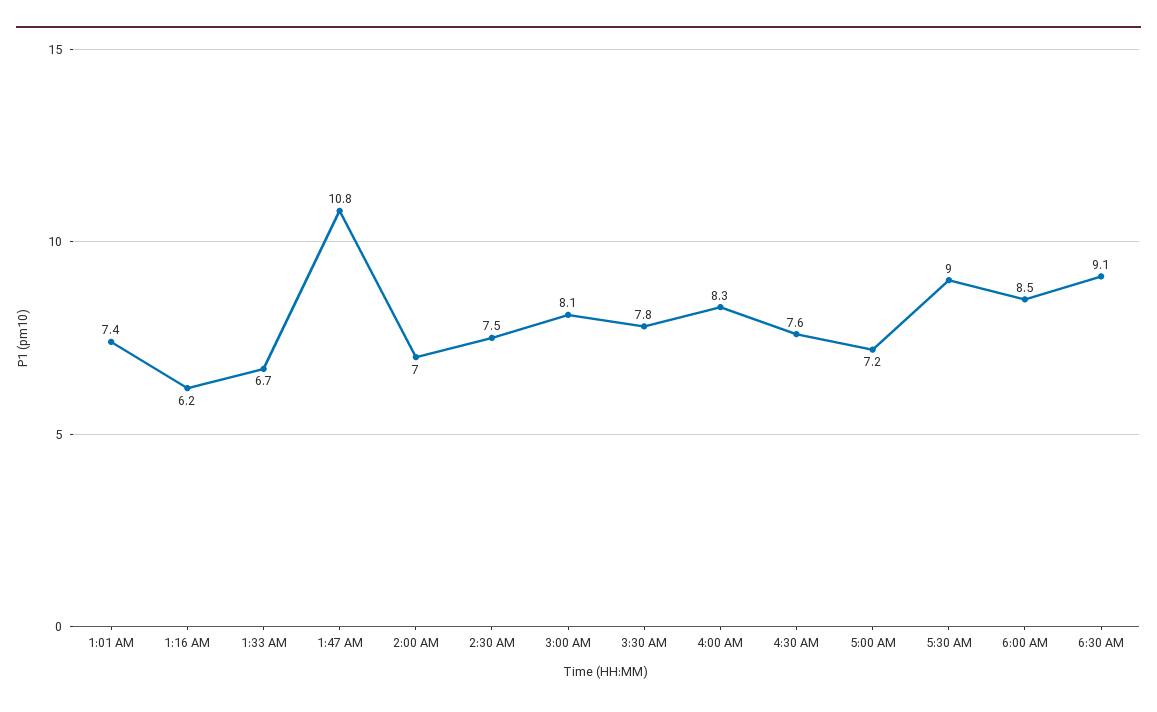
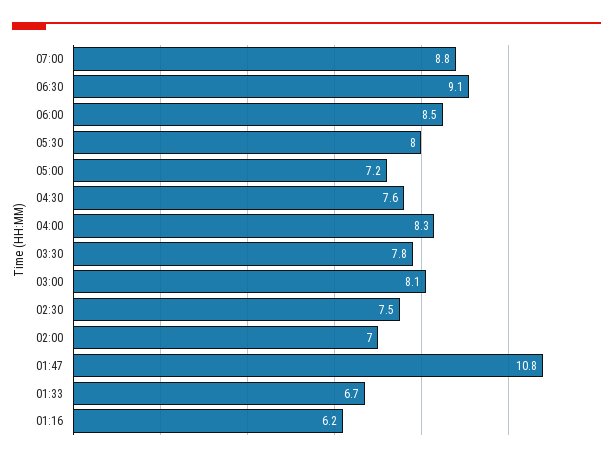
1:01 AM: 7.4 -> none
5:30 AM: 9 -> 8
07:00: none -> 8.8

